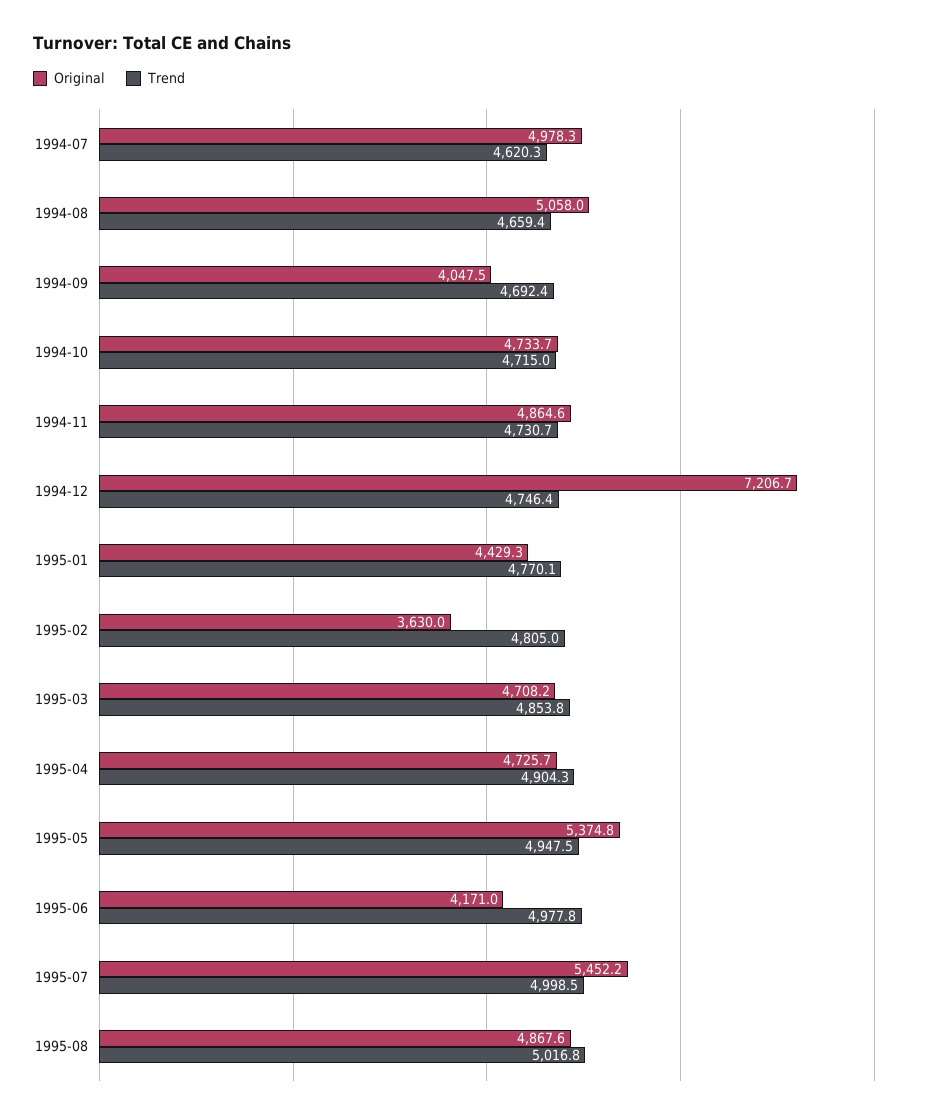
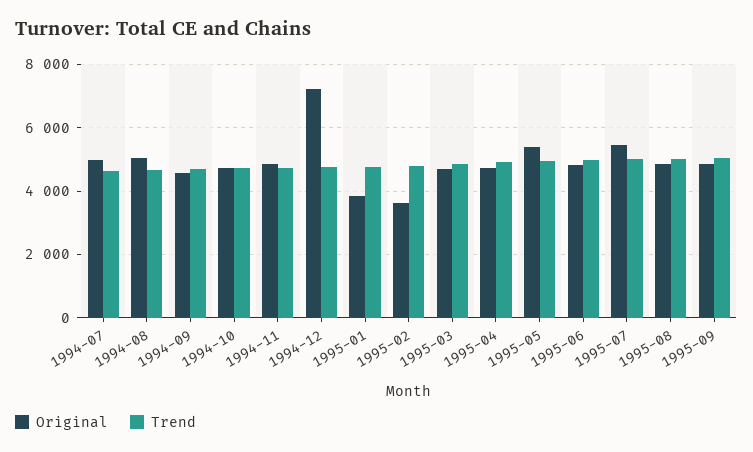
Original, 1994-09: 4047.5 -> 4600
Original, 1995-01: 4429.3 -> 3800
Original, 1995-06: 4171 -> 4800
Original, 1995-09: none -> 4800
Trend, 1995-09: none -> 5000

